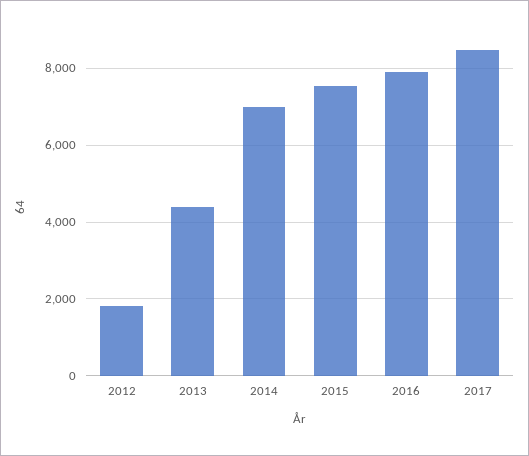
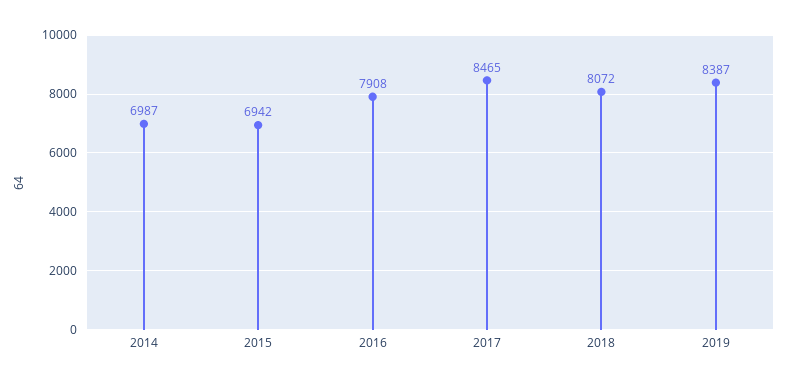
2012: 1800 -> none
2013: 4400 -> none
2015: 7600 -> 6942
2018: none -> 8072
2019: none -> 8387

